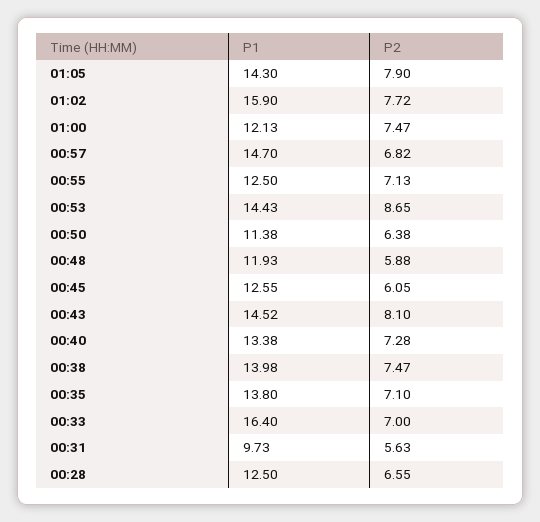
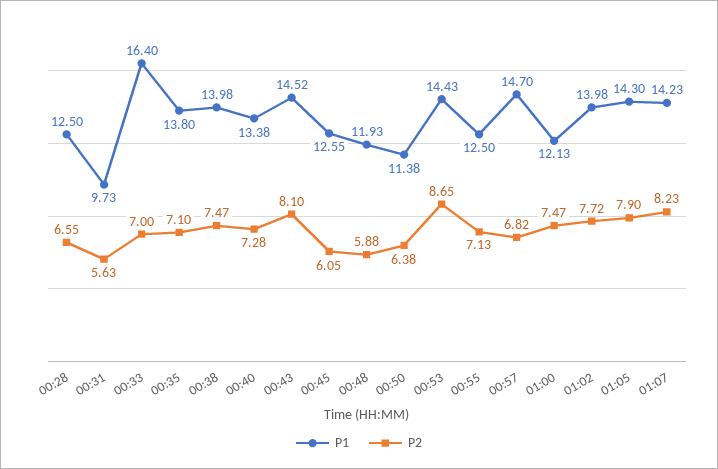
P1, 01:02: 15.9 -> 13.98
P1, 01:07: none -> 14.23
P2, 01:07: none -> 8.23

